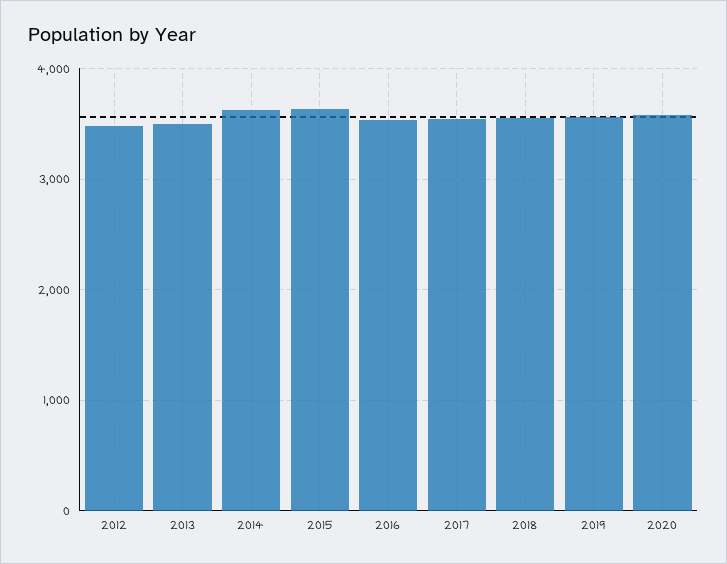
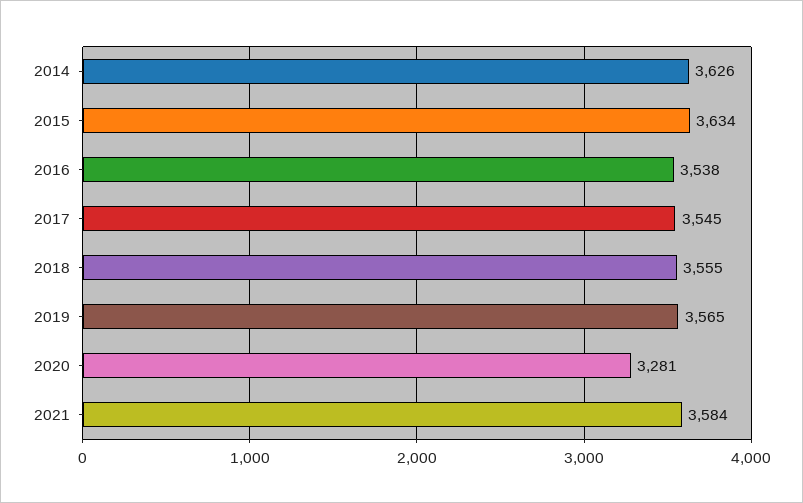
2012: 3500 -> none
2013: 3500 -> none
2020: 3600 -> 3281
2021: none -> 3584

